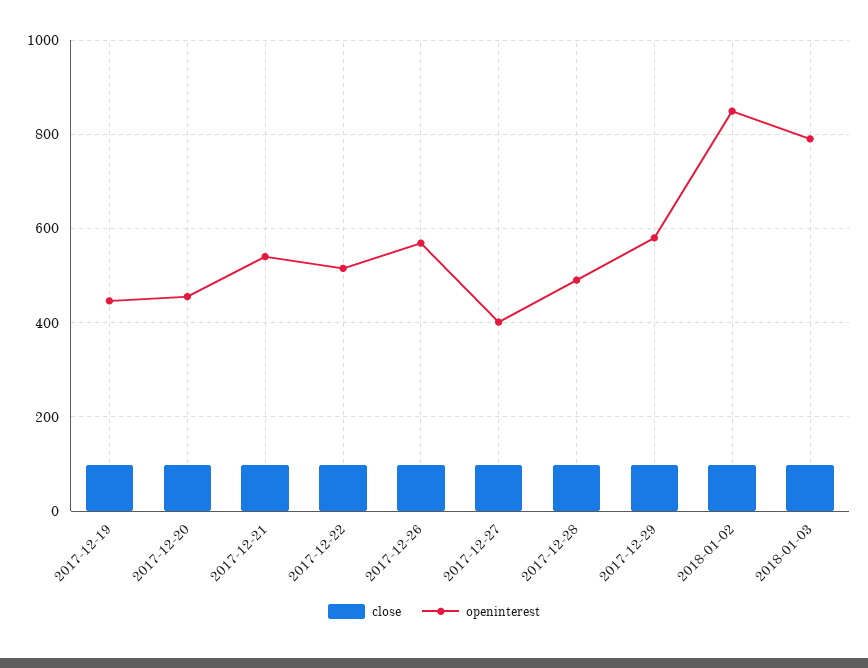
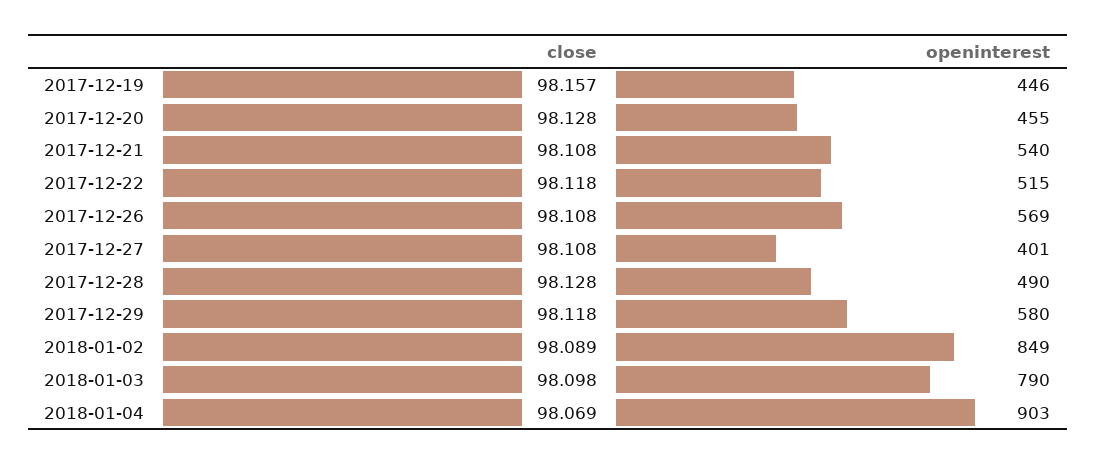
close, 2018-01-04: none -> 98.069
openinterest, 2018-01-04: none -> 903

